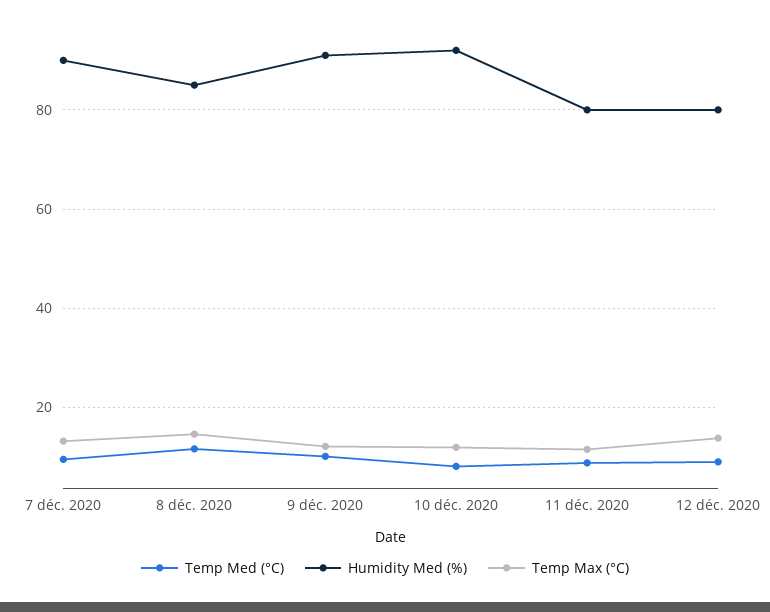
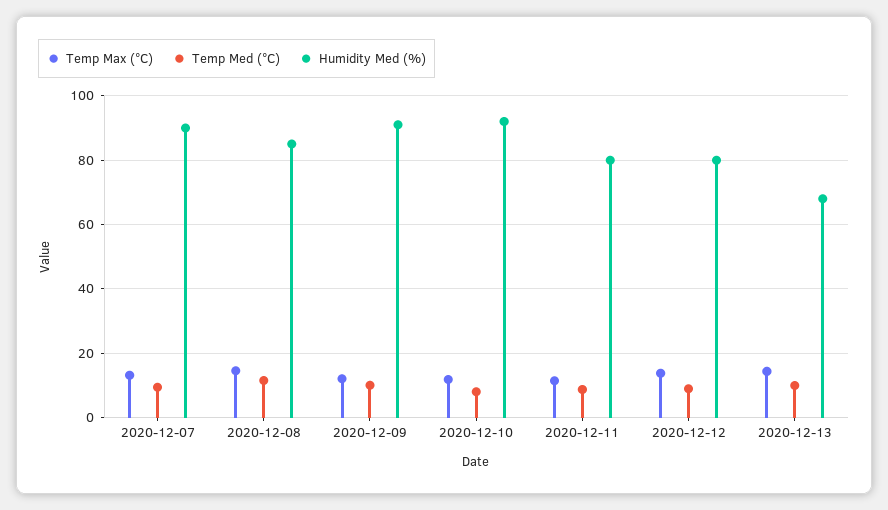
Temp Max (°C), 2020-12-13: none -> 14
Temp Med (°C), 2020-12-13: none -> 10
Humidity Med (%), 2020-12-13: none -> 68

